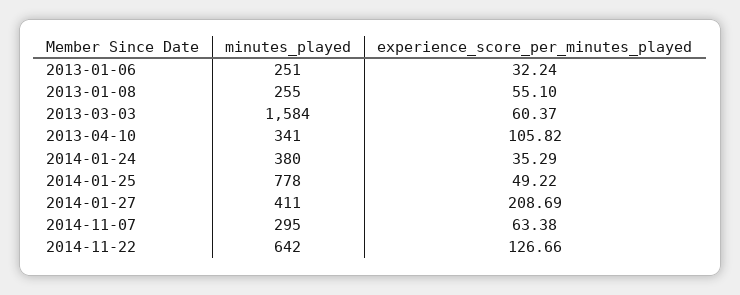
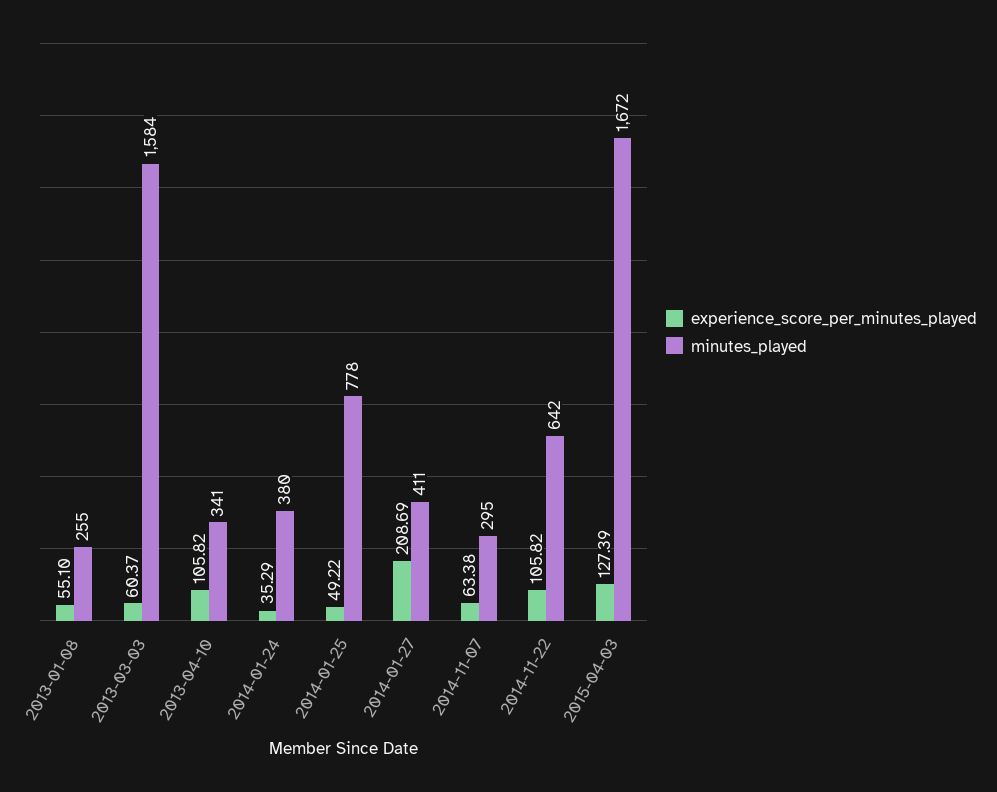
minutes_played, 2013-01-06: 251 -> none
experience_score_per_minutes_played, 2013-01-06: 32.24 -> none
experience_score_per_minutes_played, 2014-11-22: 126.66 -> 105.82
experience_score_per_minutes_played, 2015-04-03: none -> 127.39
minutes_played, 2015-04-03: none -> 1672

